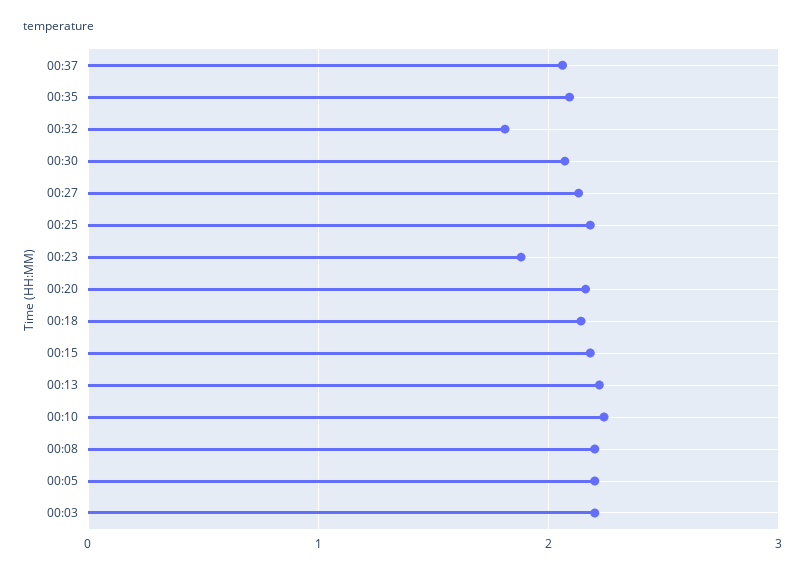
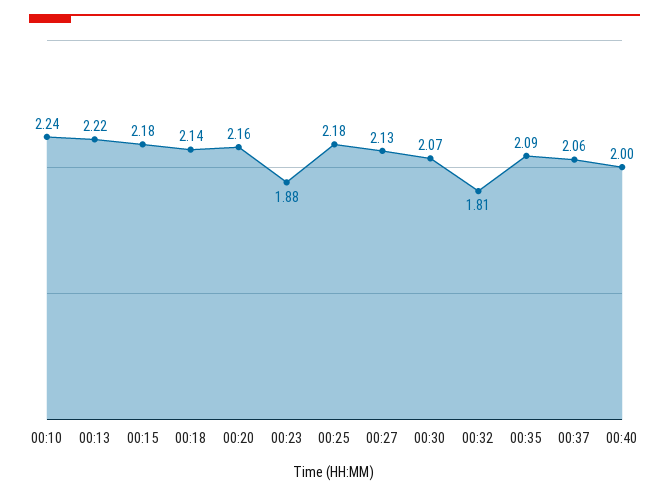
00:08: 2.2 -> none
00:05: 2.2 -> none
00:03: 2.2 -> none
00:40: none -> 2

